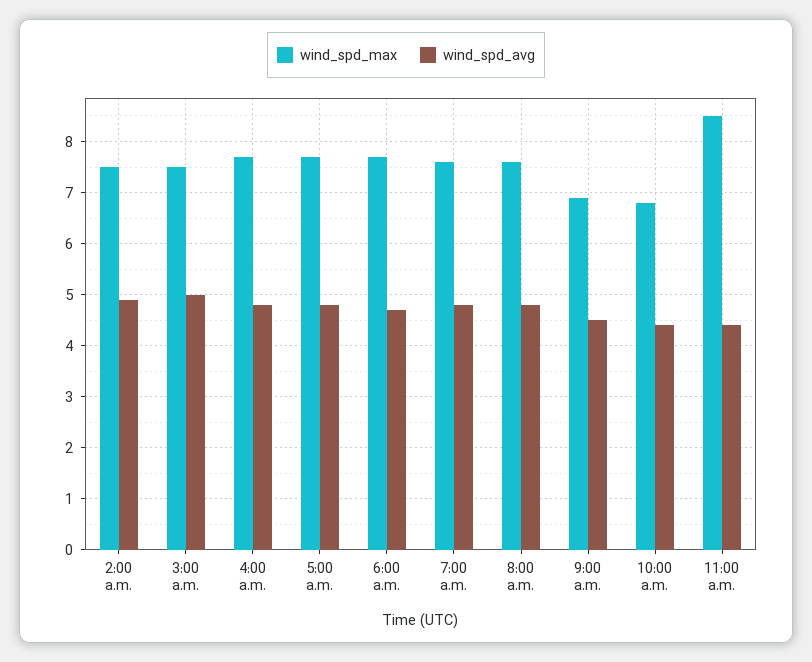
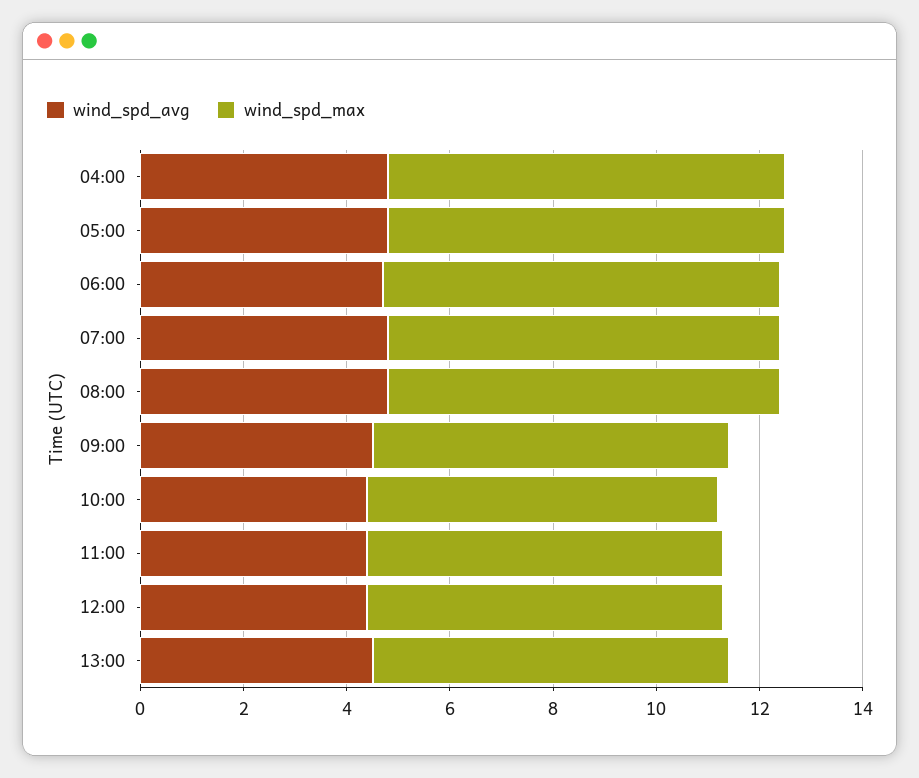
wind_spd_max, 2:00 a.m.: 7.5 -> none
wind_spd_avg, 2:00 a.m.: 5 -> none
wind_spd_max, 3:00 a.m.: 7.5 -> none
wind_spd_avg, 3:00 a.m.: 5 -> none
wind_spd_max, 11:00 a.m.: 8.5 -> 7
wind_spd_avg, 12:00: none -> 4.5
wind_spd_max, 12:00: none -> 7
wind_spd_avg, 13:00: none -> 4.5
wind_spd_max, 13:00: none -> 7

